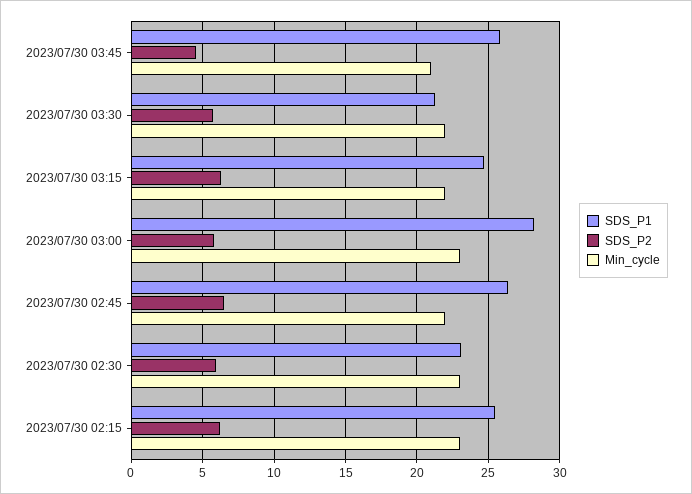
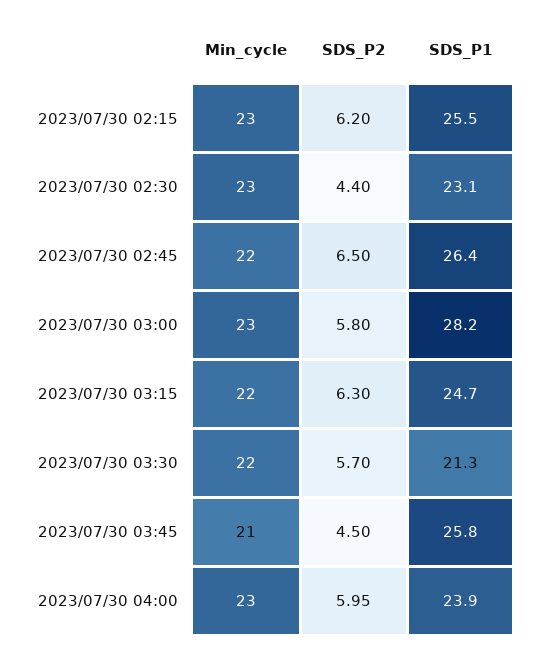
SDS_P2, 2023/07/30 02:30: 6 -> 4.4
Min_cycle, 2023/07/30 04:00: none -> 23
SDS_P2, 2023/07/30 04:00: none -> 5.95
SDS_P1, 2023/07/30 04:00: none -> 23.9

